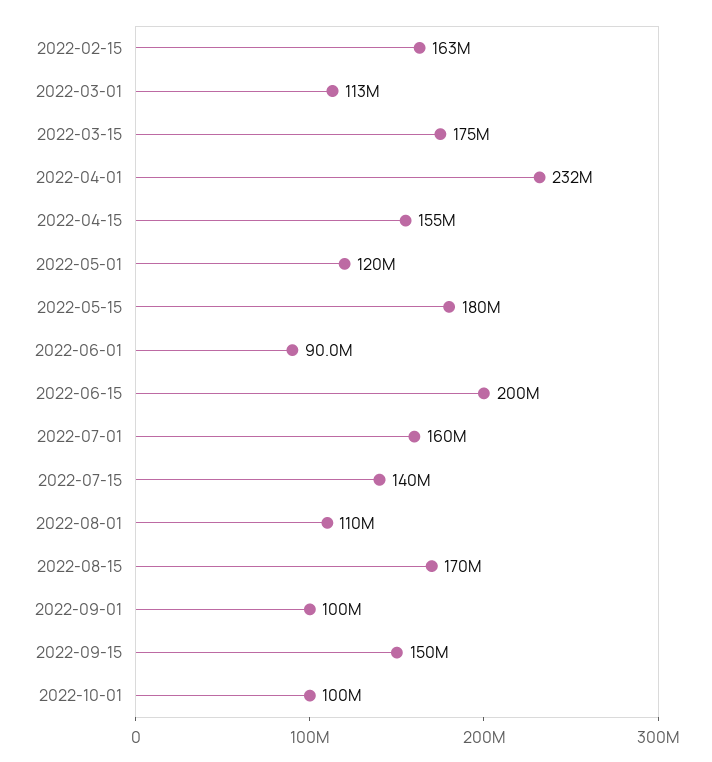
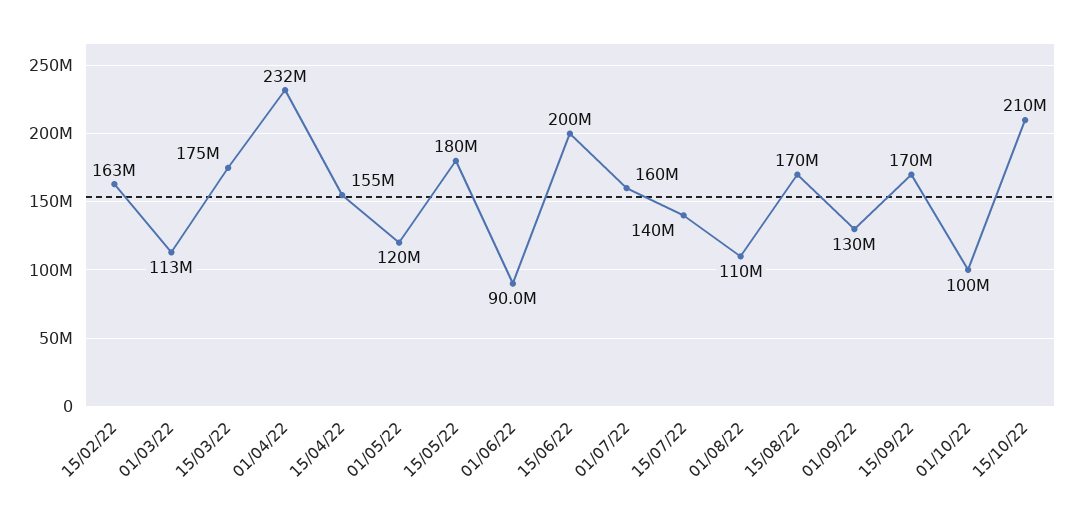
2022-09-01: 100000000 -> 130000000
2022-09-15: 150000000 -> 170000000
15/10/22: none -> 210000000

